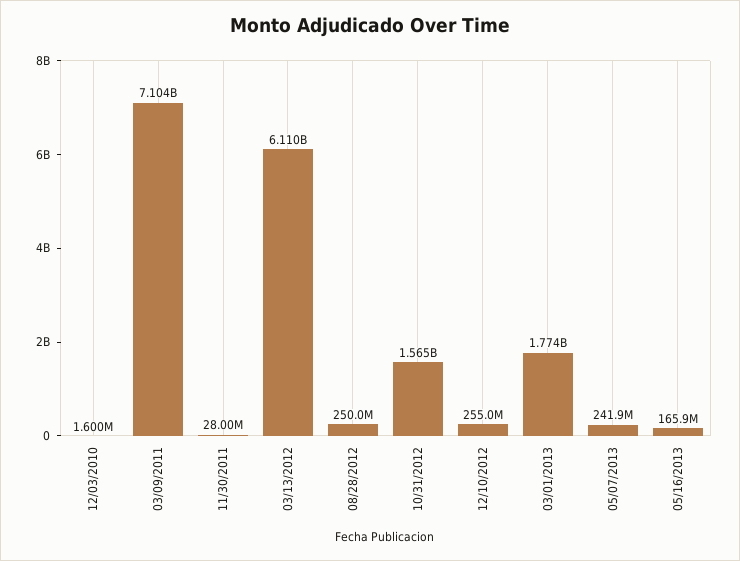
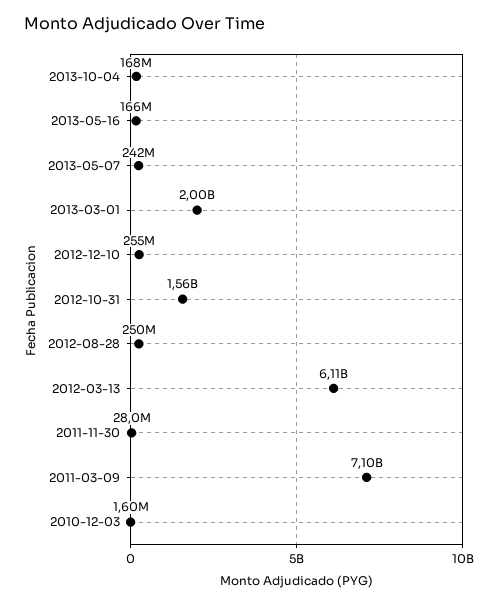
03/01/2013: 1774000000 -> 2000000000
2013-10-04: none -> 168000000

